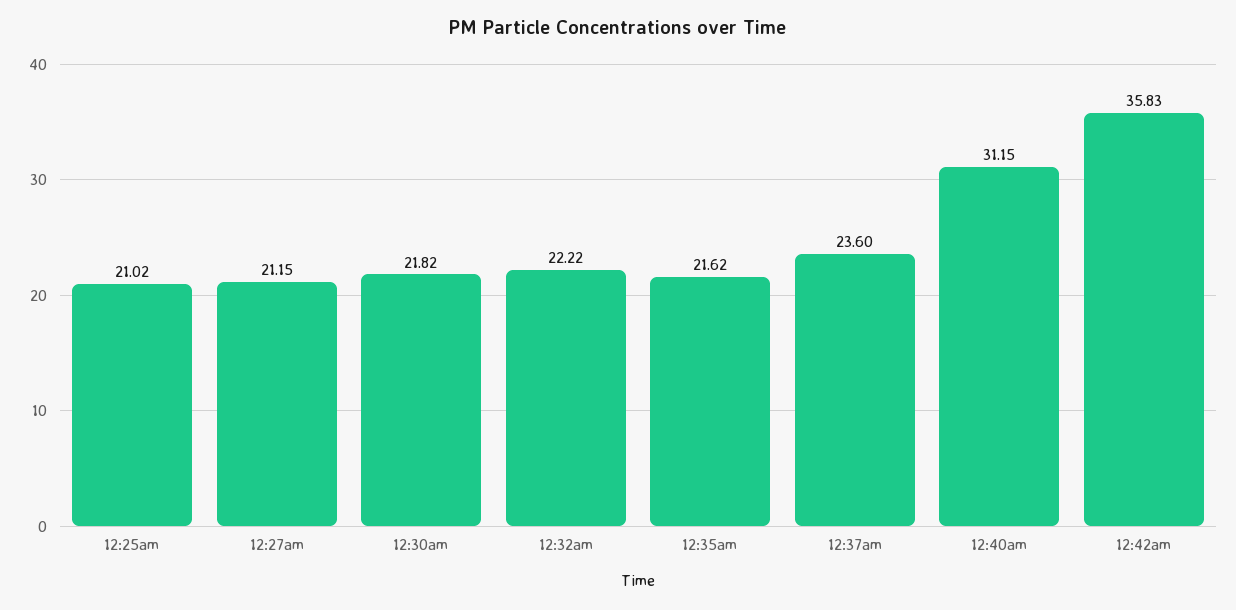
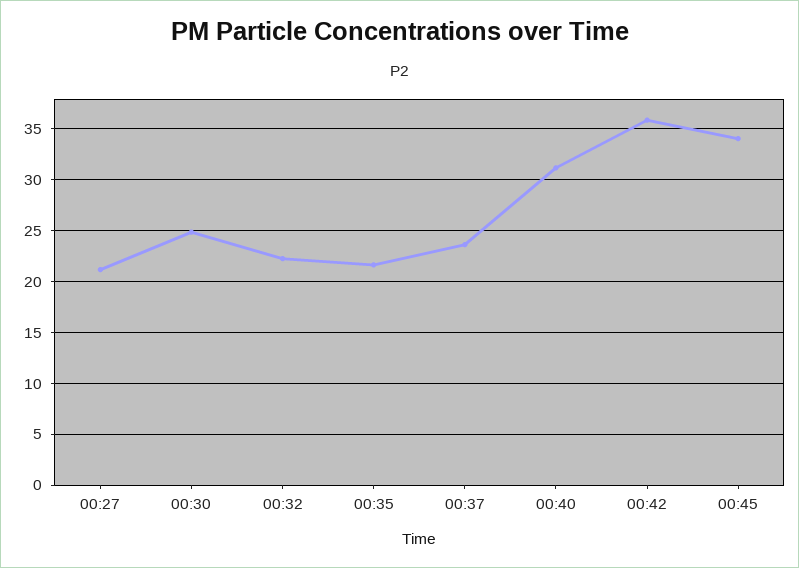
12:25am: 21.02 -> none
12:30am: 21.82 -> 25
00:45: none -> 34

